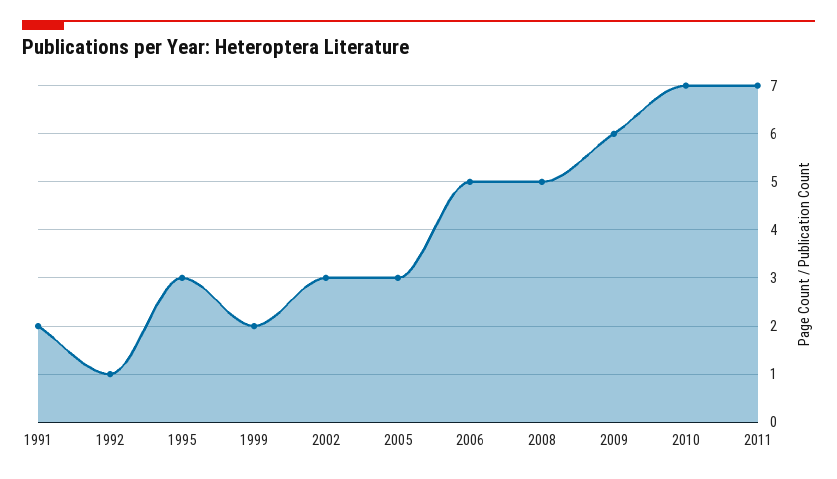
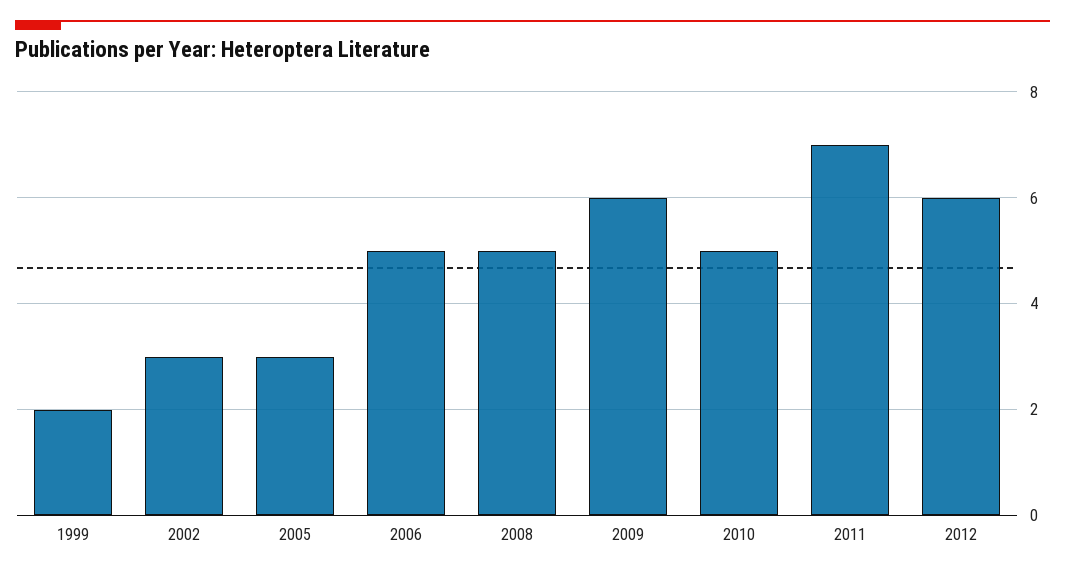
1991: 2 -> none
1992: 1 -> none
1995: 3 -> none
2010: 7 -> 5
2012: none -> 6

